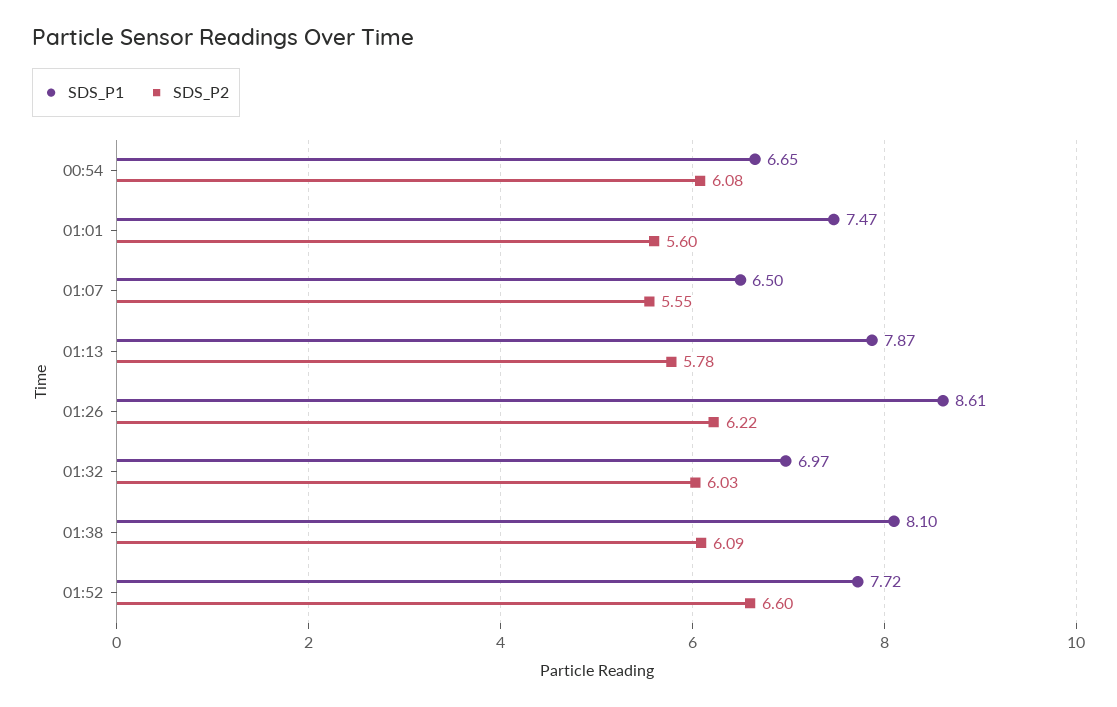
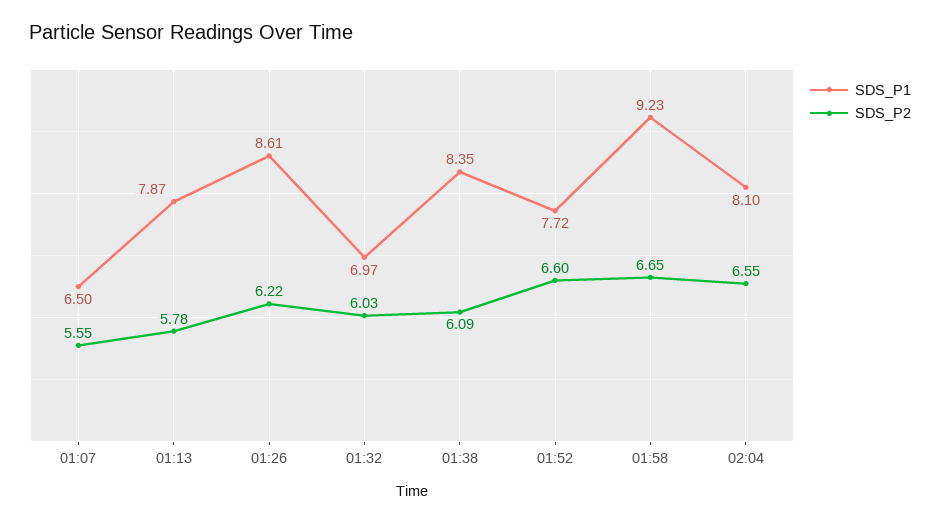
SDS_P1, 00:54: 6.65 -> none
SDS_P2, 00:54: 6.08 -> none
SDS_P1, 01:01: 7.47 -> none
SDS_P2, 01:01: 5.6 -> none
SDS_P1, 01:38: 8.1 -> 8.35
SDS_P1, 01:58: none -> 9.23
SDS_P2, 01:58: none -> 6.65
SDS_P1, 02:04: none -> 8.1
SDS_P2, 02:04: none -> 6.55

